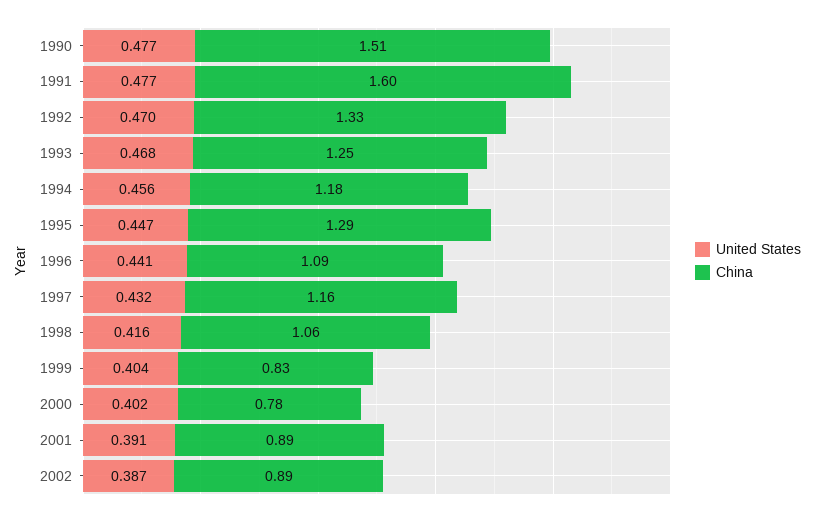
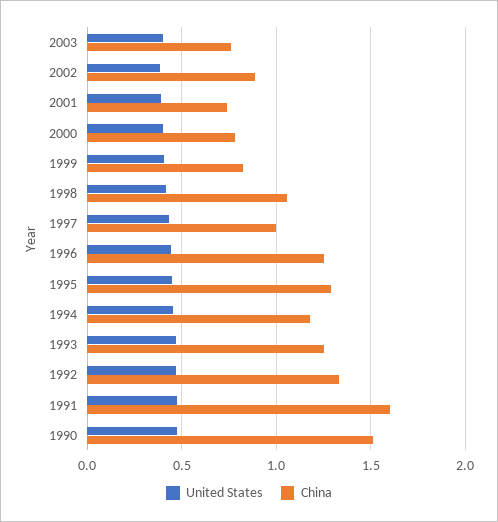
China, 1996: 1.09 -> 1.25
China, 1997: 1.16 -> 1
China, 2001: 0.89 -> 0.75
United States, 2003: none -> 0.4
China, 2003: none -> 0.75

